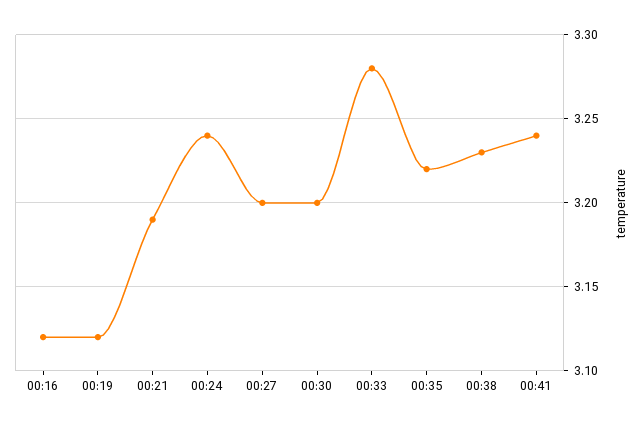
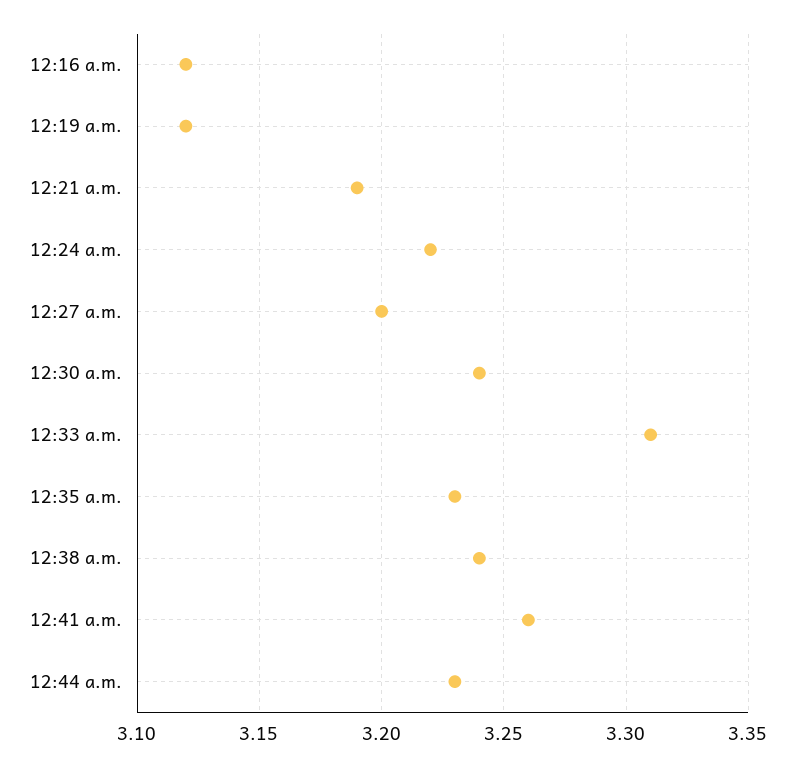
00:24: 3.24 -> 3.22
00:30: 3.2 -> 3.24
00:33: 3.28 -> 3.31
00:35: 3.22 -> 3.23
00:38: 3.23 -> 3.24
00:41: 3.24 -> 3.26
12:44 a.m.: none -> 3.23

